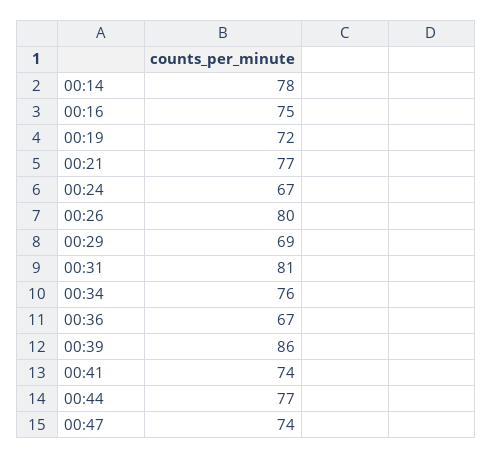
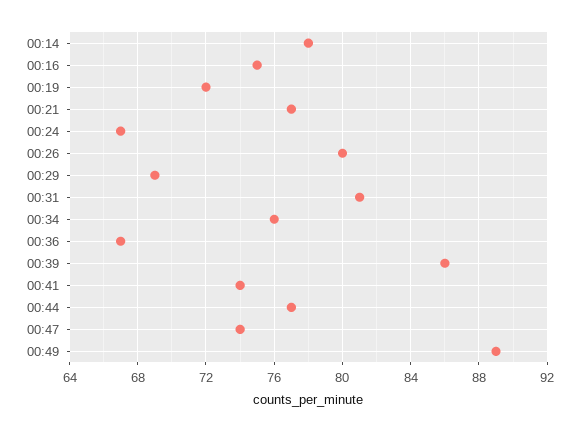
00:49: none -> 89

